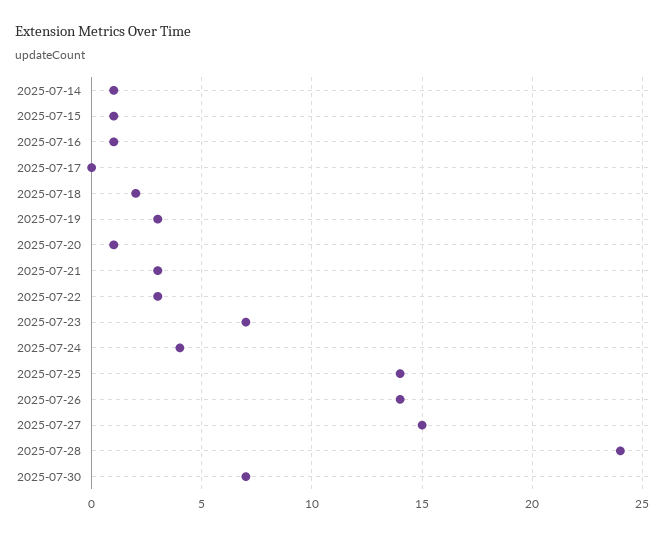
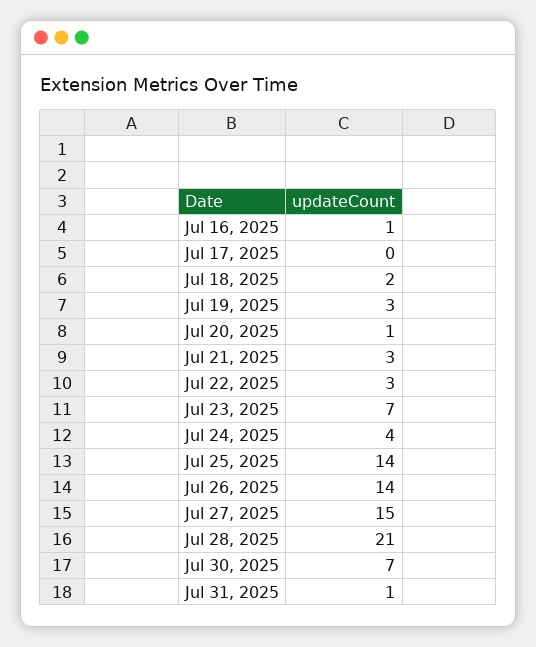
2025-07-14: 1 -> none
2025-07-15: 1 -> none
2025-07-28: 24 -> 21
Jul 31, 2025: none -> 1

